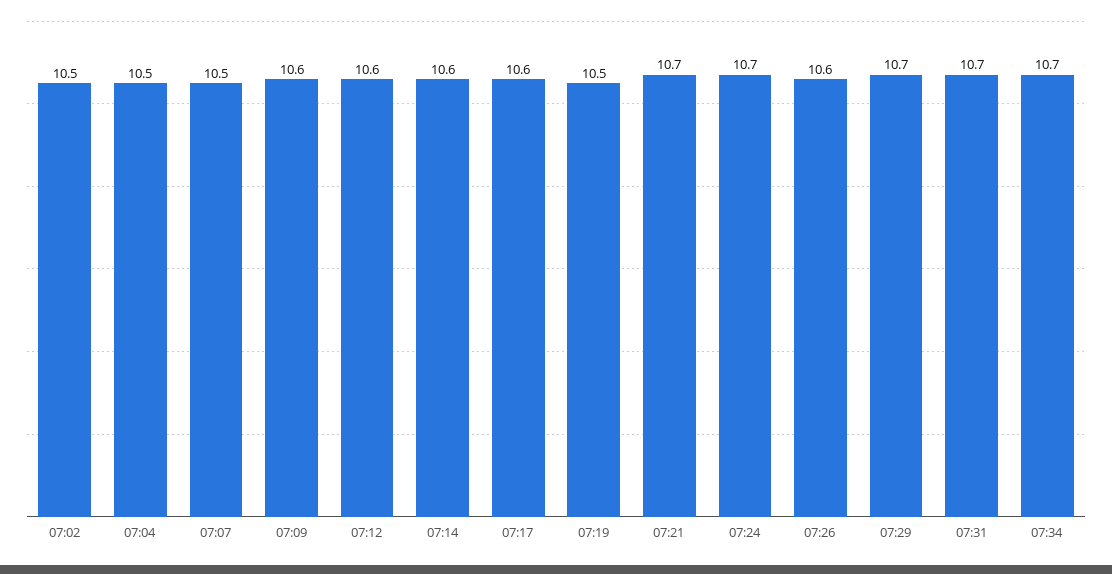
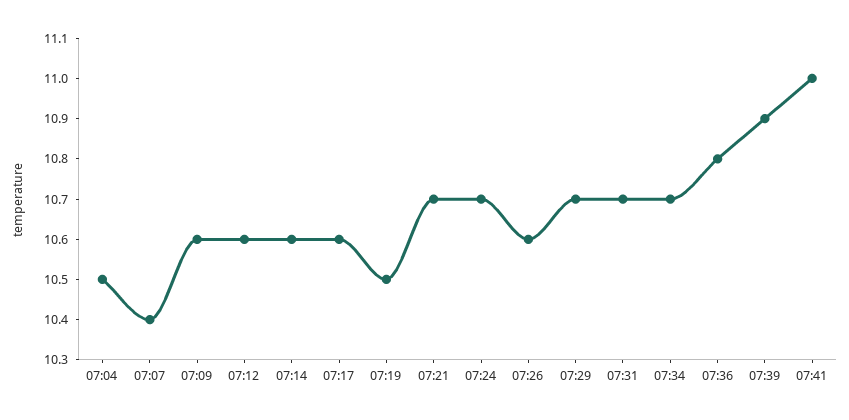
07:02: 10.5 -> none
07:07: 10.5 -> 10.4
07:36: none -> 10.8
07:39: none -> 10.9
07:41: none -> 11

